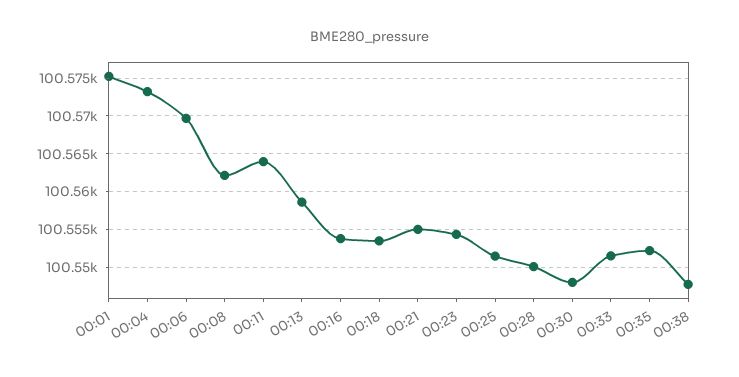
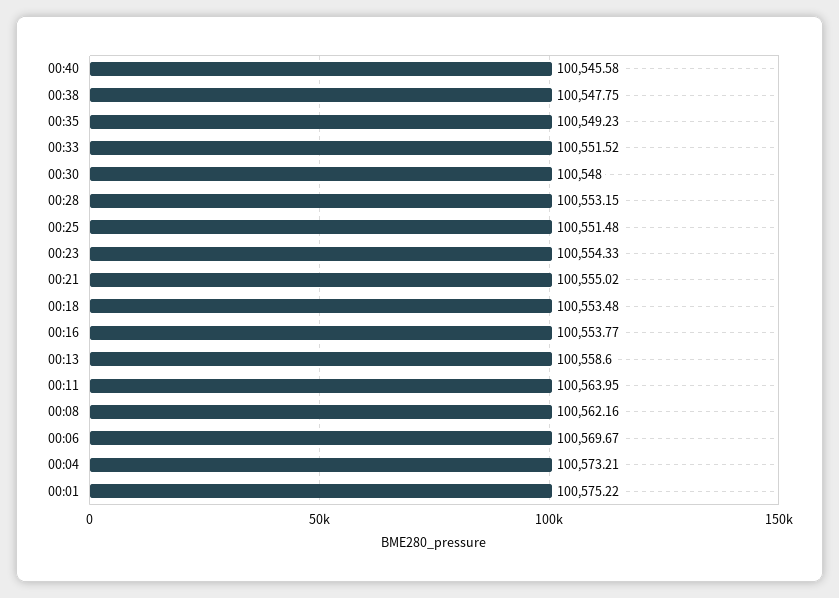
00:28: 100550 -> 100553.15
00:35: 100552 -> 100549.23
00:40: none -> 100545.58

